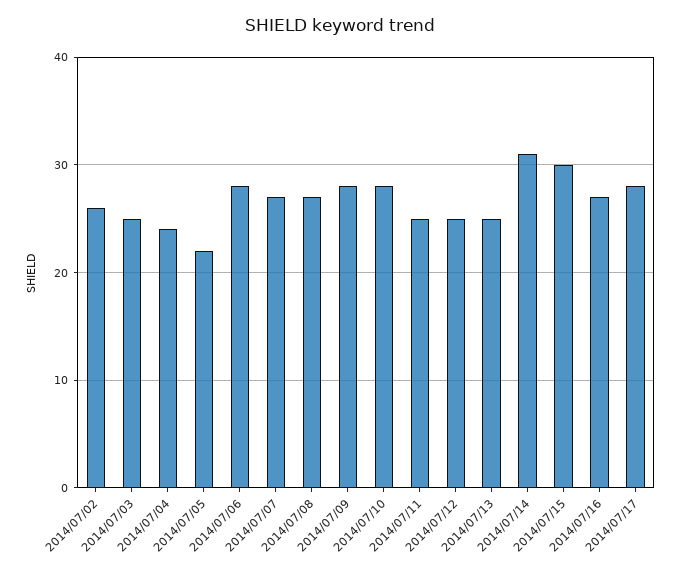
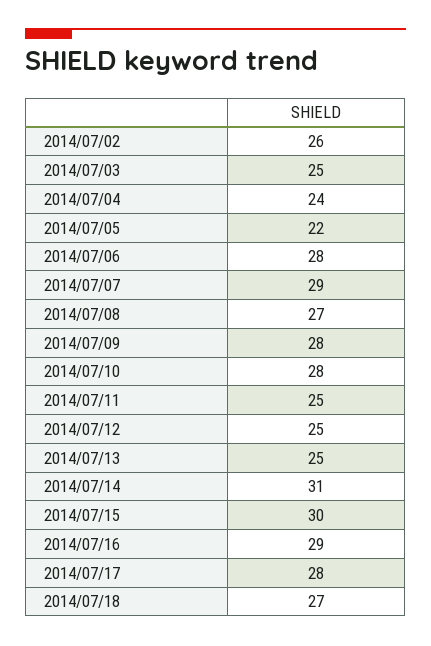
2014/07/07: 27 -> 29
2014/07/16: 27 -> 29
2014/07/18: none -> 27

